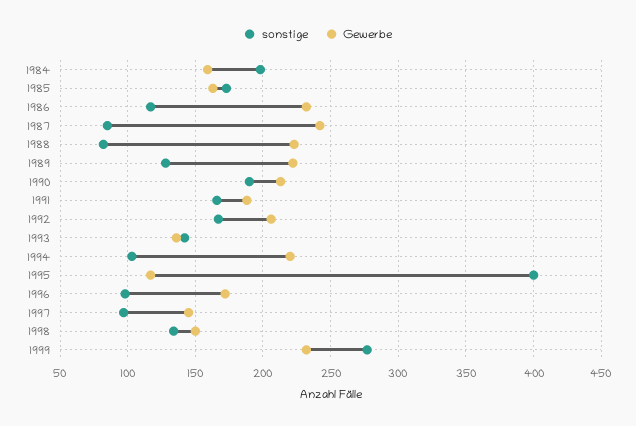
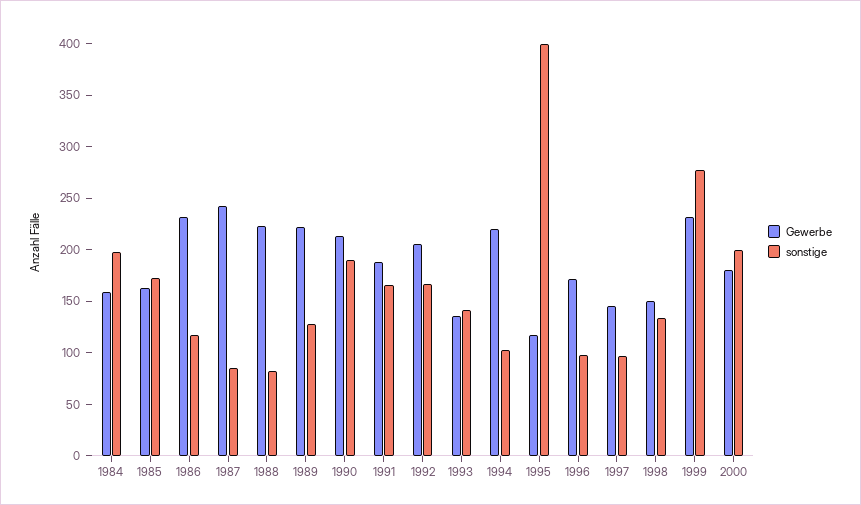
Gewerbe, 2000: none -> 180
sonstige, 2000: none -> 200

